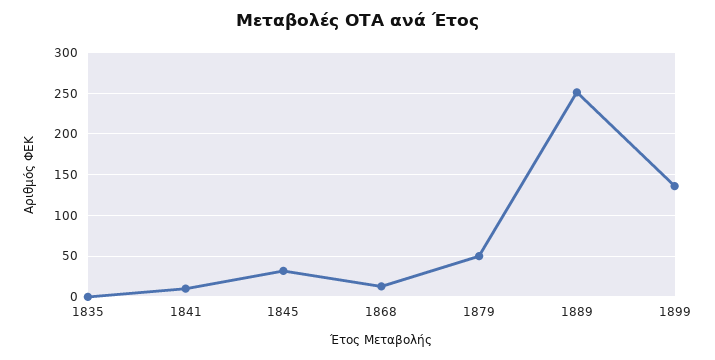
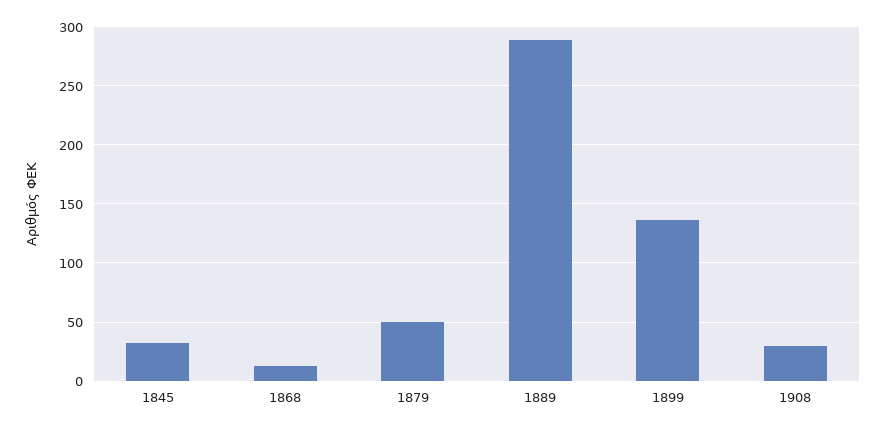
1835: 0 -> none
1841: 10 -> none
1889: 250 -> 290
1908: none -> 30

